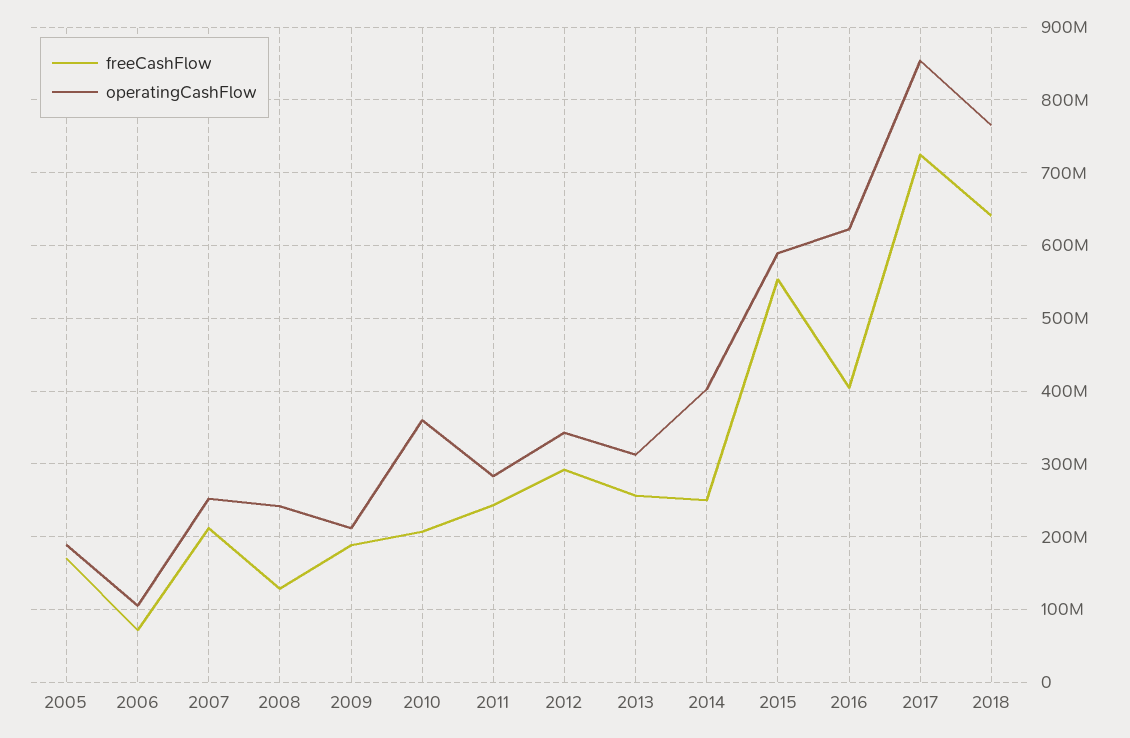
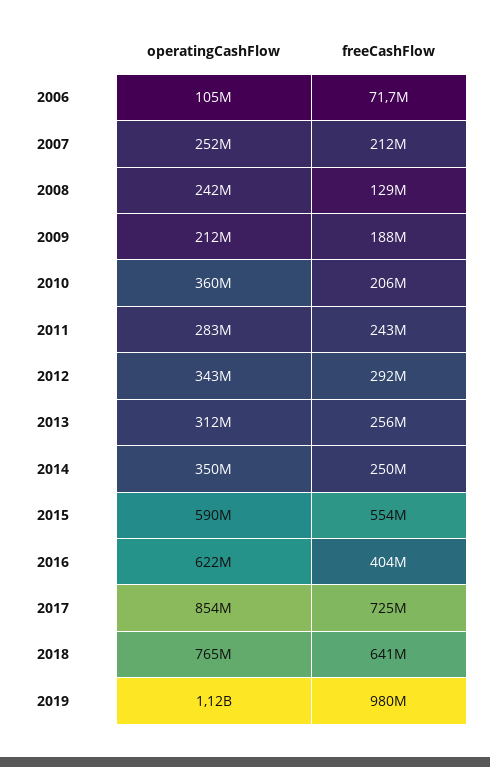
freeCashFlow, 2005: 170000000 -> none
operatingCashFlow, 2005: 190000000 -> none
operatingCashFlow, 2014: 400000000 -> 350000000
operatingCashFlow, 2019: none -> 1120000000
freeCashFlow, 2019: none -> 980000000

